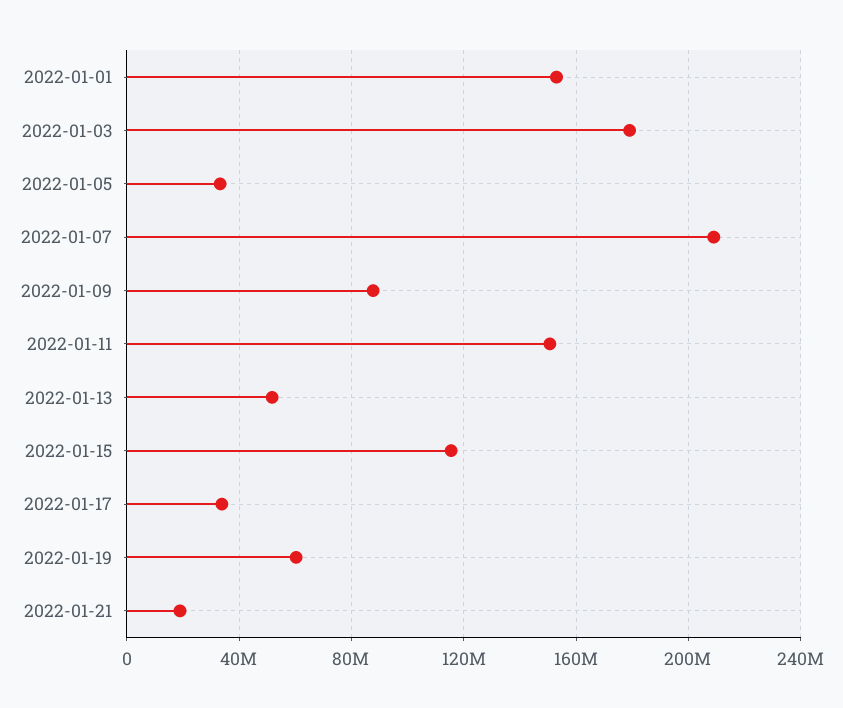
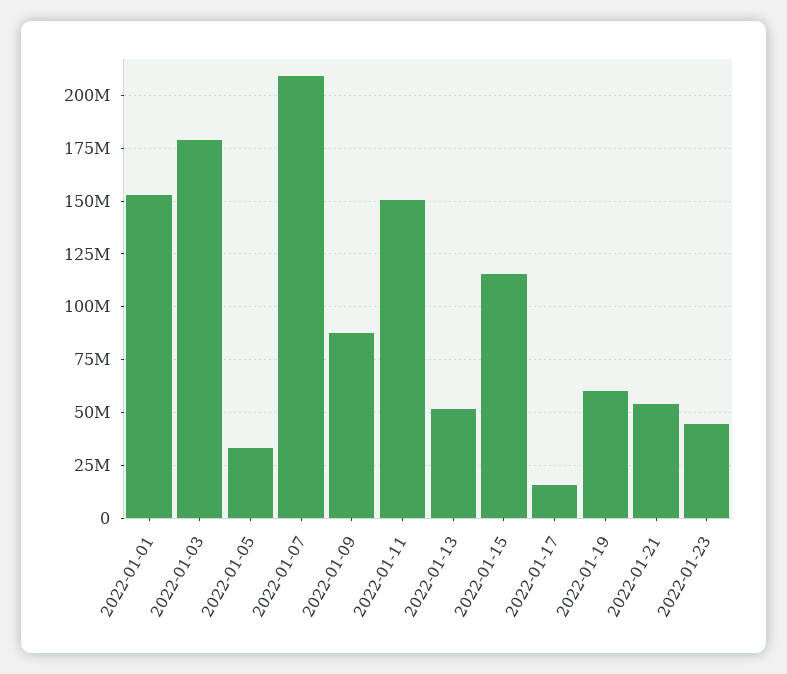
2022-01-17: 35000000 -> 15000000
2022-01-21: 20000000 -> 55000000
2022-01-23: none -> 45000000

